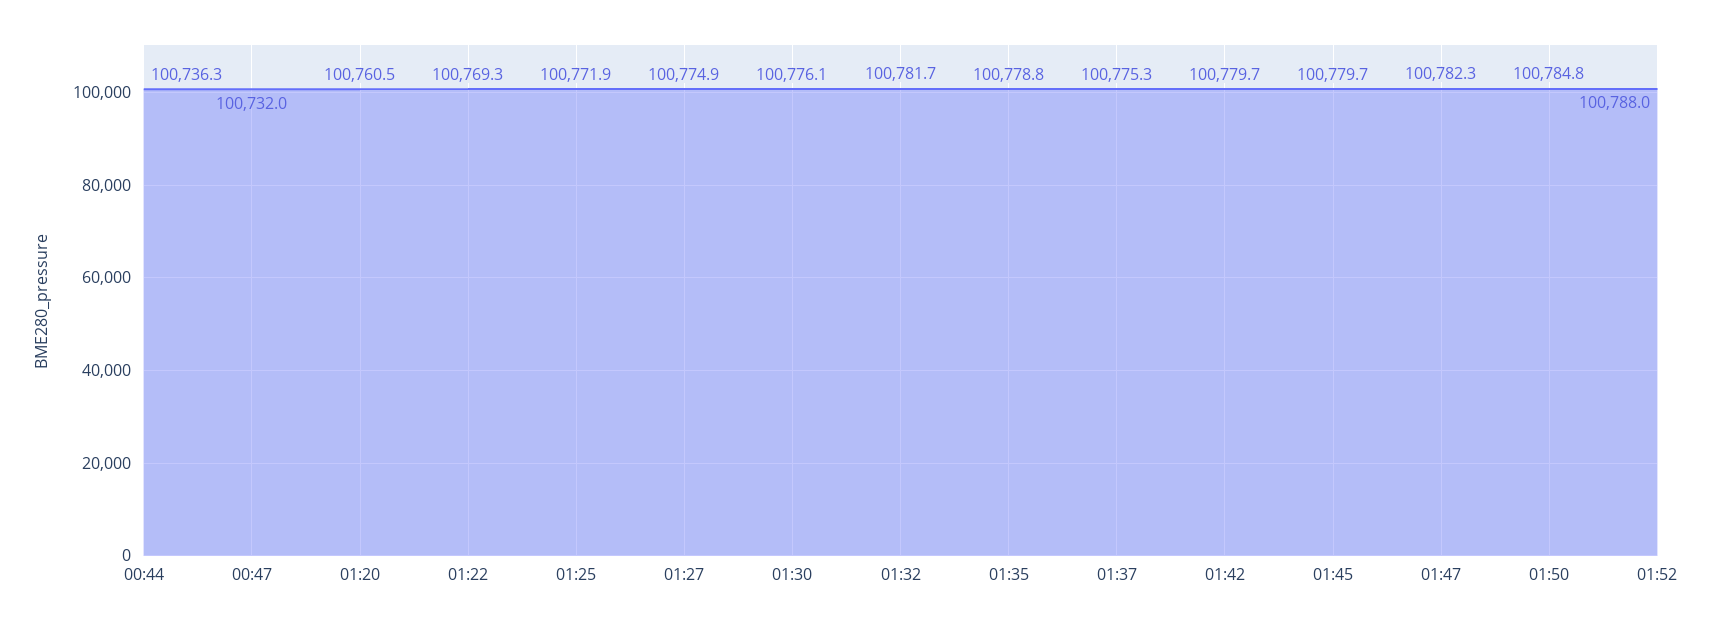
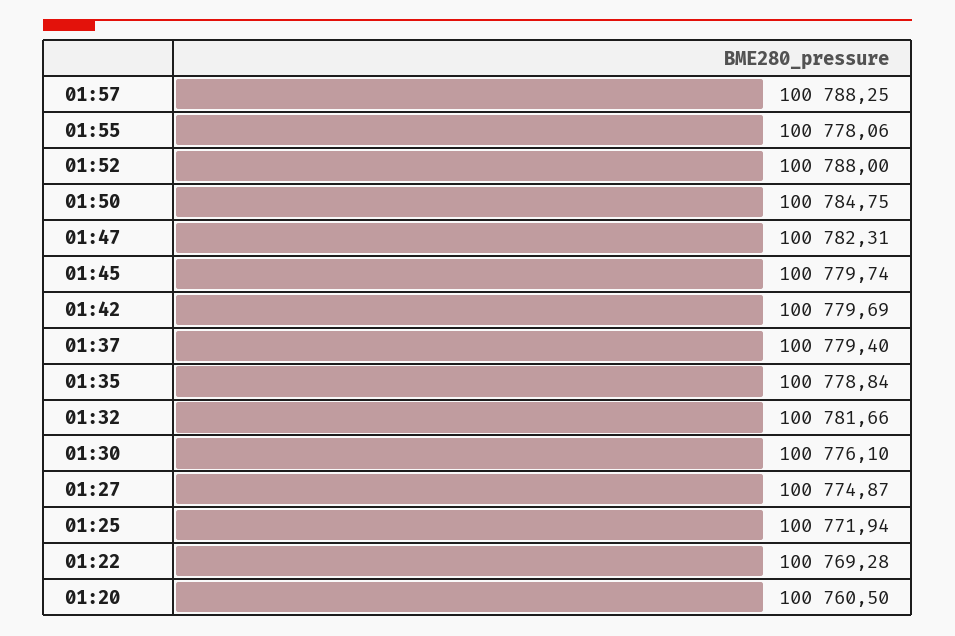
00:44: 100736.3 -> none
00:47: 100732 -> none
01:37: 100775.3 -> 100779.4
01:57: none -> 100788.25
01:55: none -> 100778.06

